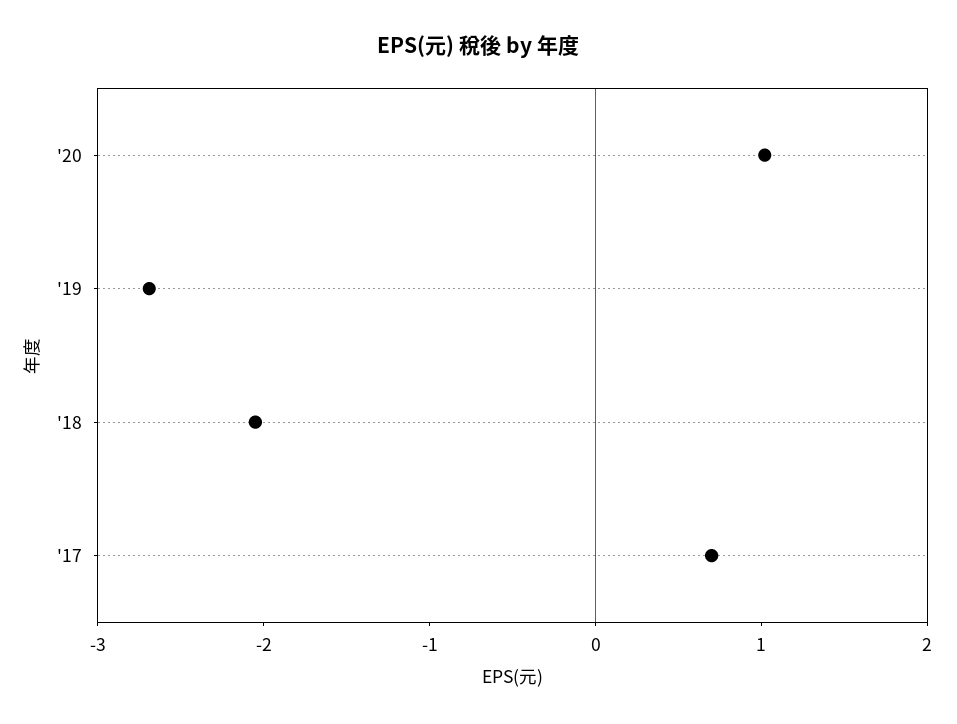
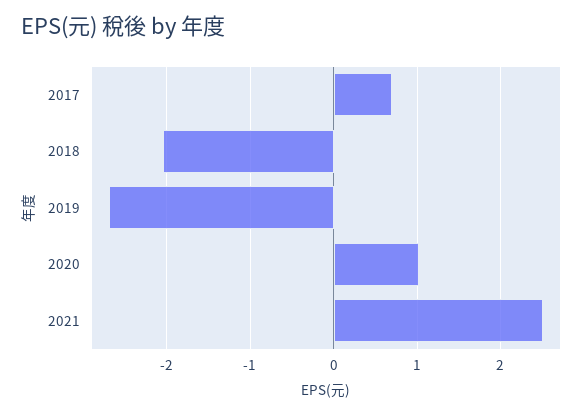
2021: none -> 2.5

